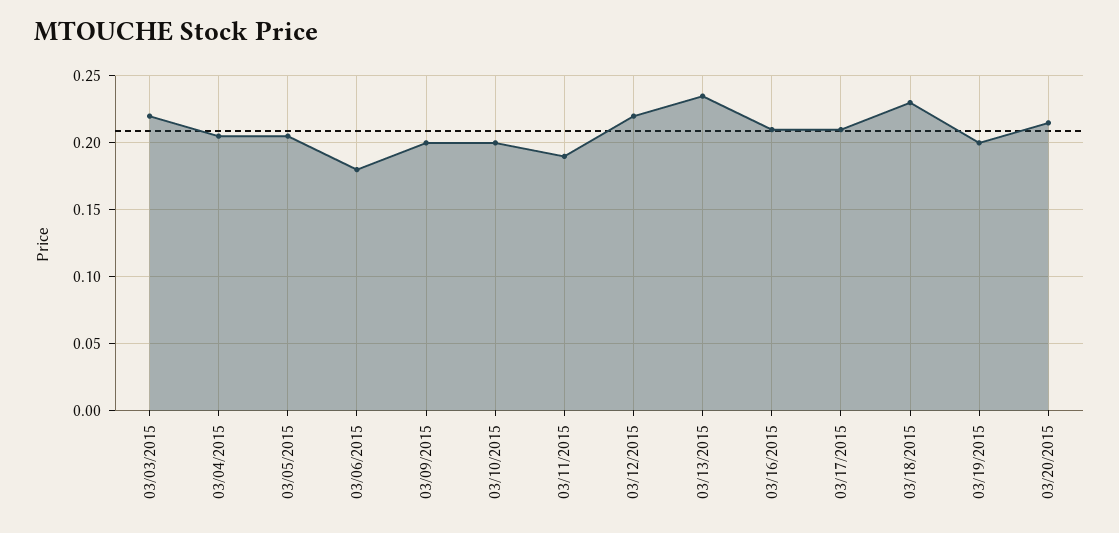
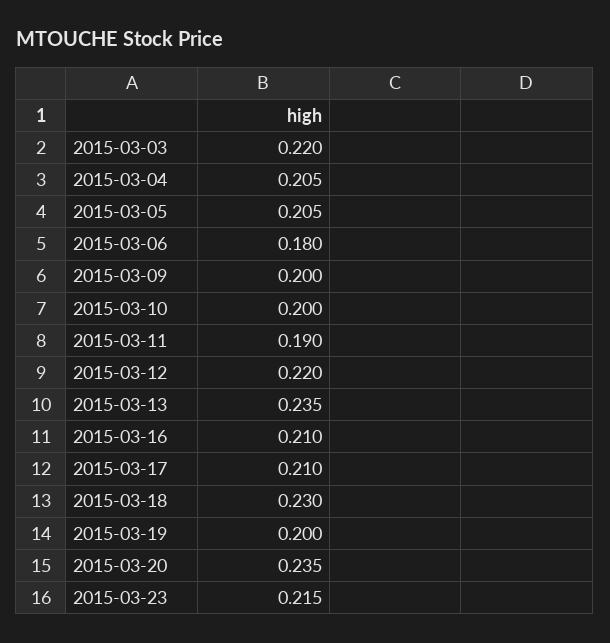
03/20/2015: 0.215 -> 0.235
2015-03-23: none -> 0.215

